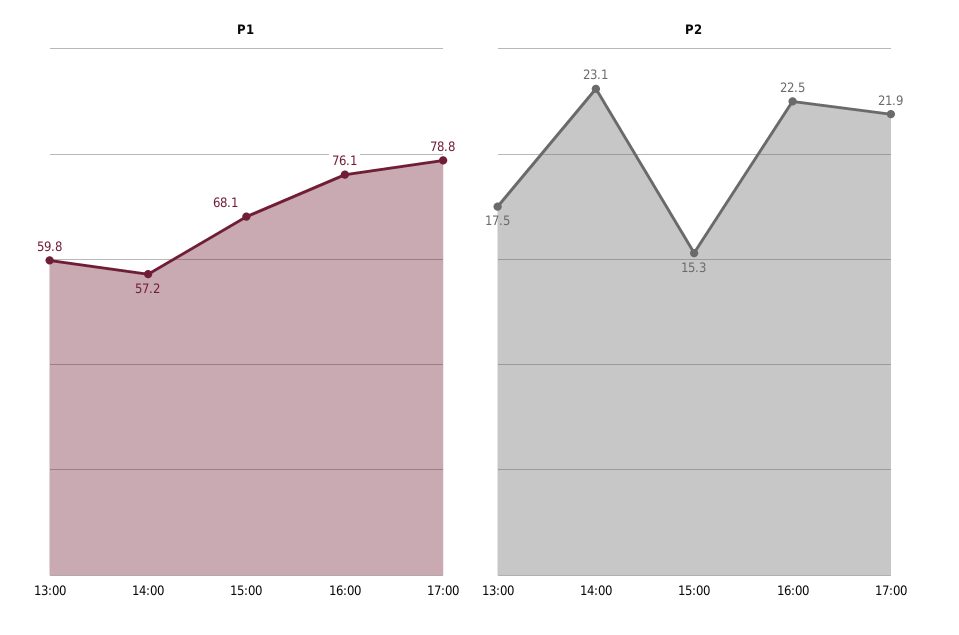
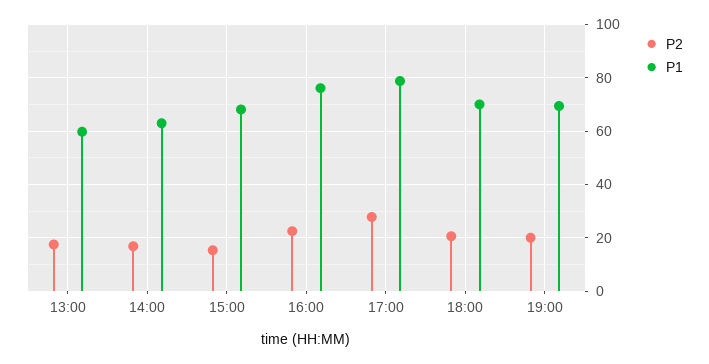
P1, 14:00: 57.2 -> 62.5
P2, 14:00: 23.1 -> 17.5
P2, 17:00: 21.9 -> 27.5
P2, 18:00: none -> 20
P1, 18:00: none -> 70
P2, 19:00: none -> 20
P1, 19:00: none -> 70

